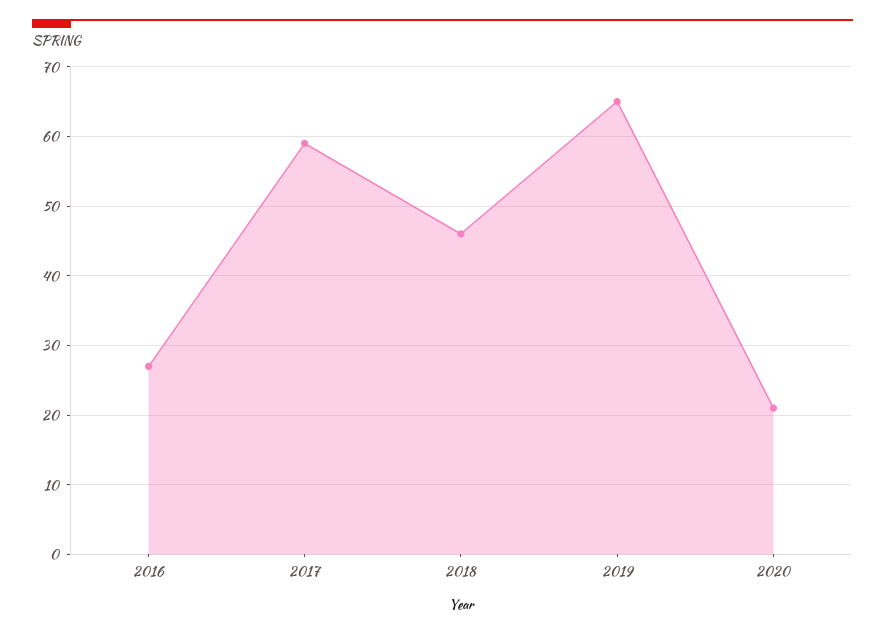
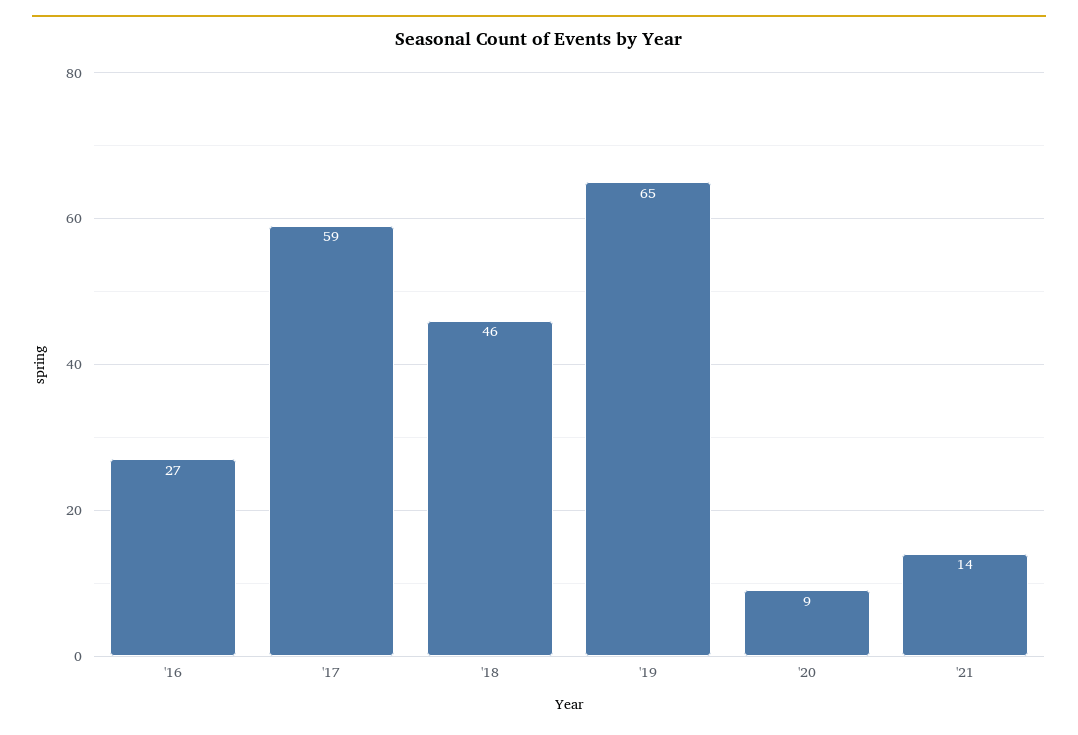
2020: 21 -> 9
'21: none -> 14

